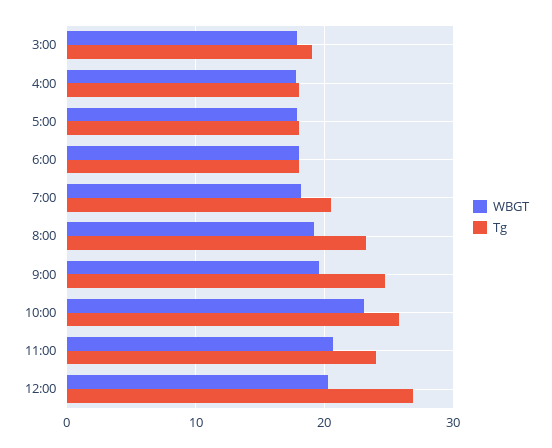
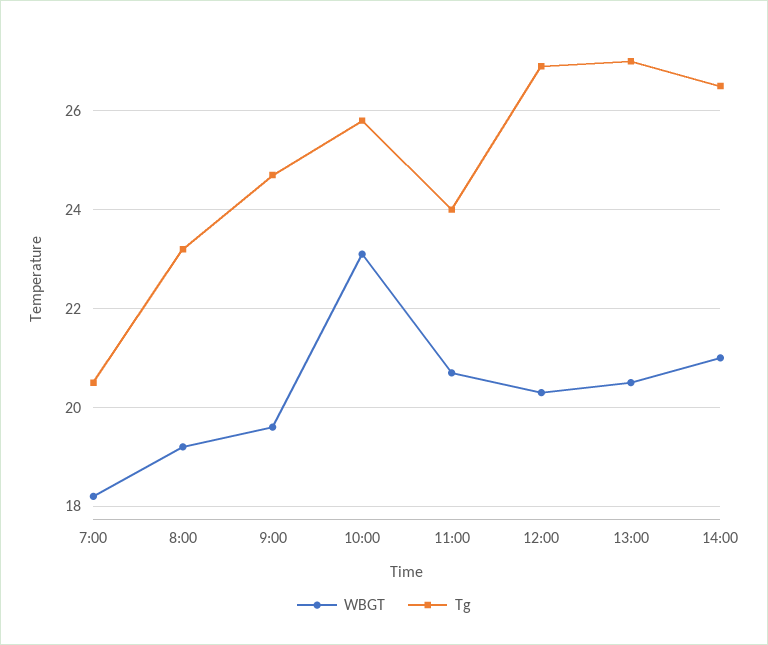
WBGT, 3:00: 18 -> none
Tg, 3:00: 19 -> none
WBGT, 4:00: 18 -> none
Tg, 4:00: 18 -> none
WBGT, 5:00: 18 -> none
Tg, 5:00: 18 -> none
WBGT, 6:00: 18 -> none
Tg, 6:00: 18 -> none
WBGT, 13:00: none -> 20.5
Tg, 13:00: none -> 27
WBGT, 14:00: none -> 21
Tg, 14:00: none -> 26.5

